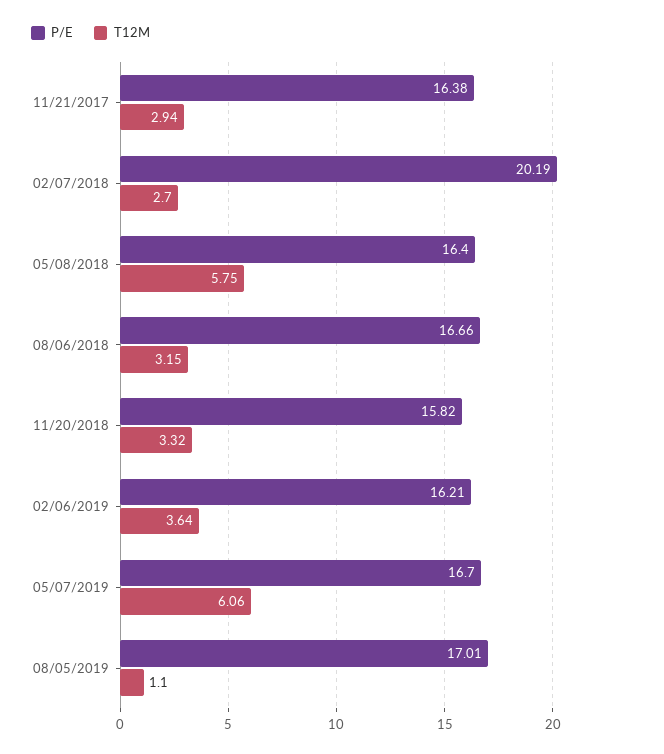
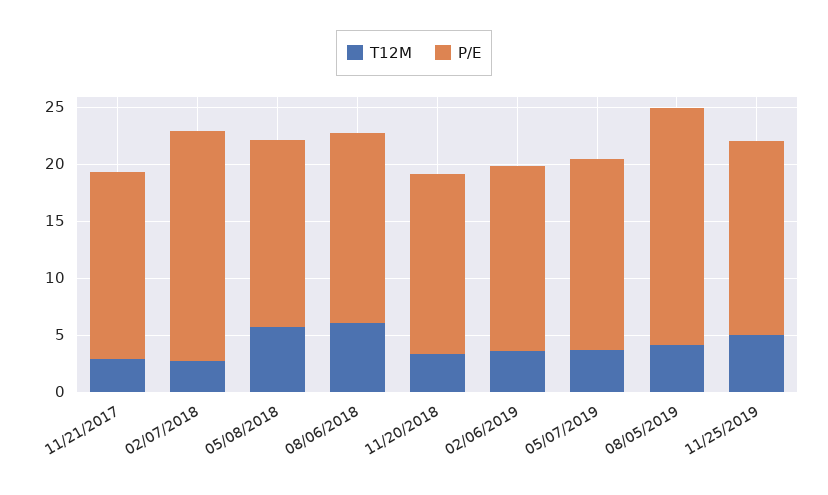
T12M, 08/06/2018: 3.15 -> 6
T12M, 05/07/2019: 6.06 -> 4
P/E, 08/05/2019: 17.01 -> 21
T12M, 08/05/2019: 1.1 -> 4
T12M, 11/25/2019: none -> 5
P/E, 11/25/2019: none -> 17

